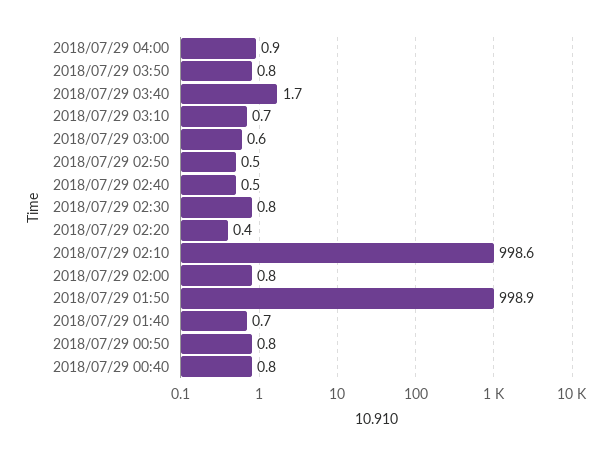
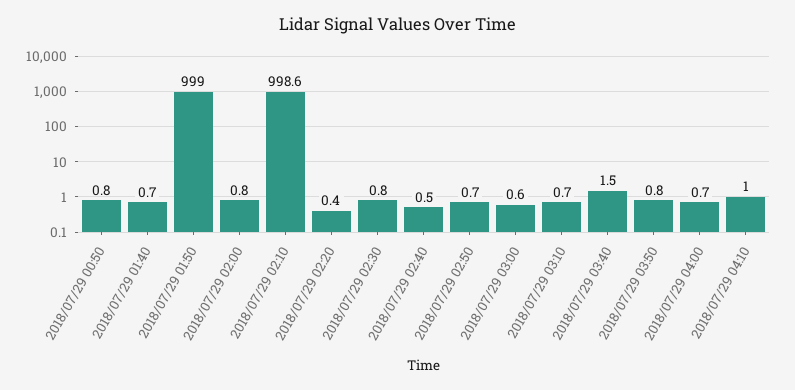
2018/07/29 04:00: 0.9 -> 0.7
2018/07/29 03:40: 1.7 -> 1.5
2018/07/29 02:50: 0.5 -> 0.7
2018/07/29 01:50: 998.9 -> 999
2018/07/29 00:40: 0.8 -> none
2018/07/29 04:10: none -> 1

